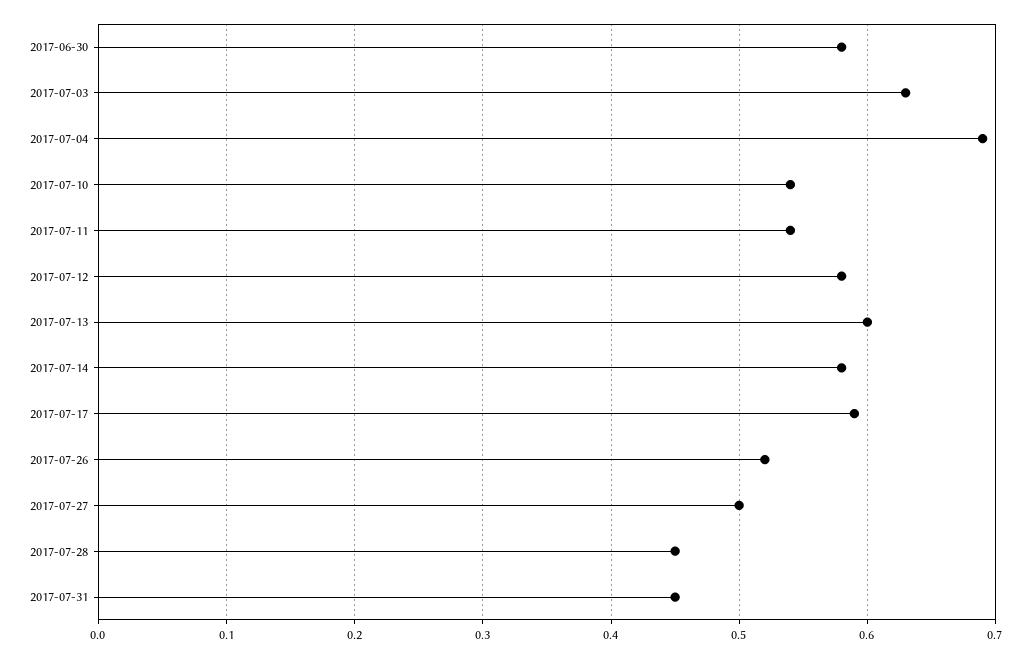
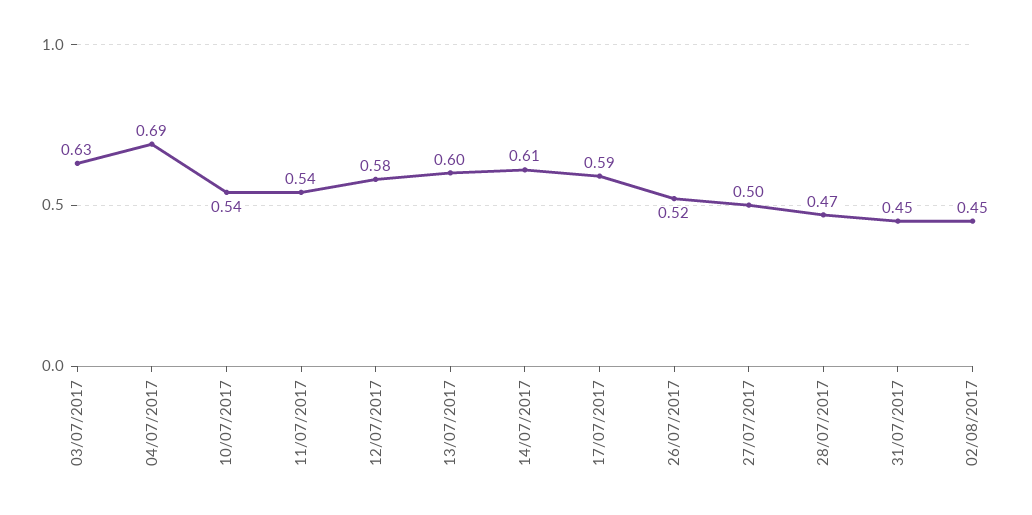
2017-06-30: 0.58 -> none
2017-07-14: 0.58 -> 0.61
2017-07-28: 0.45 -> 0.47
02/08/2017: none -> 0.45

